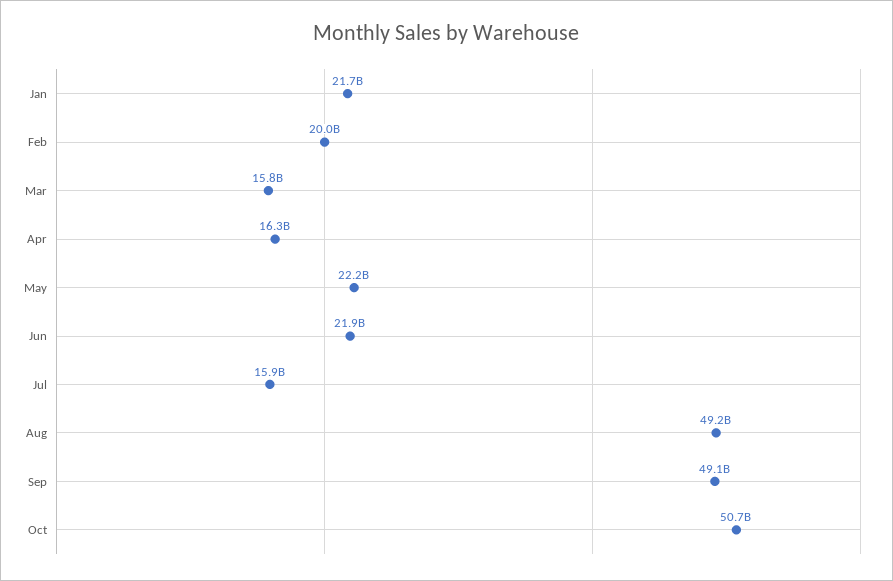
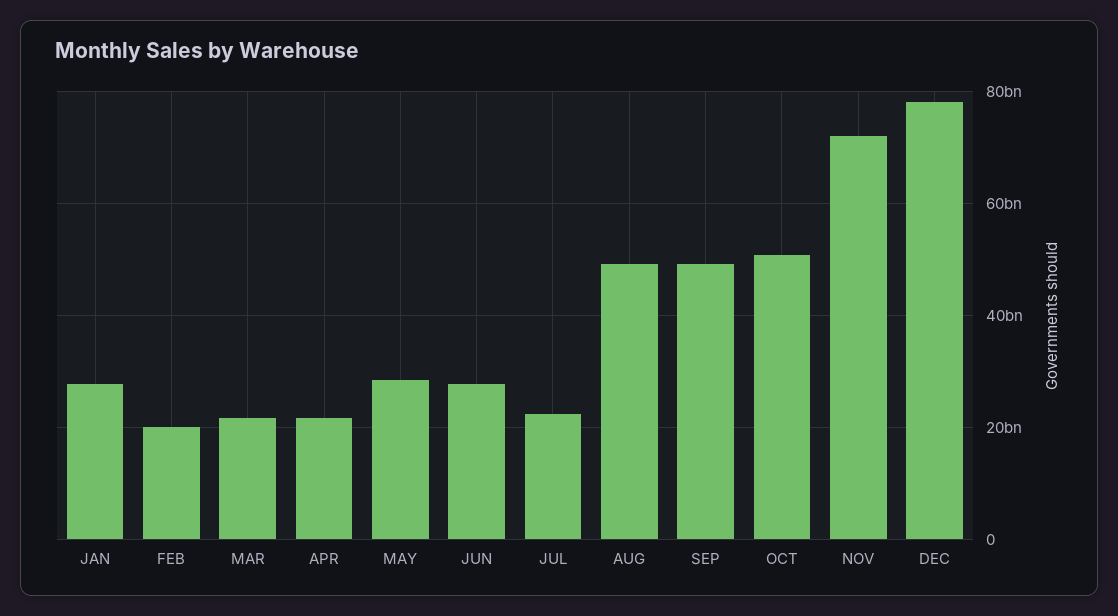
Jan: 21700000000 -> 28000000000
Mar: 15800000000 -> 22000000000
Apr: 16300000000 -> 22000000000
May: 22200000000 -> 28000000000
Jun: 21900000000 -> 28000000000
Jul: 15900000000 -> 22000000000
NOV: none -> 72000000000
DEC: none -> 78000000000

